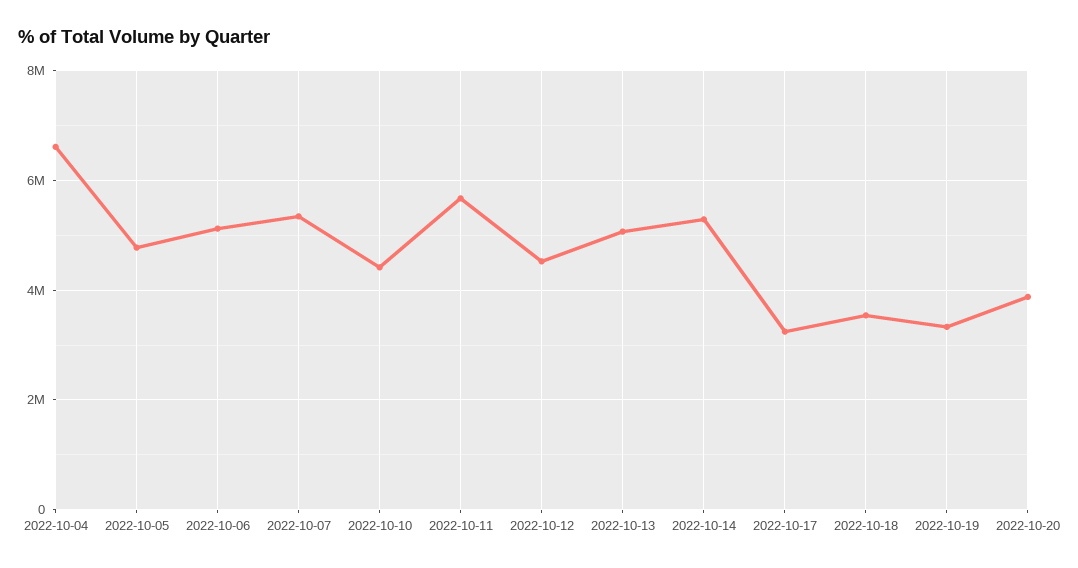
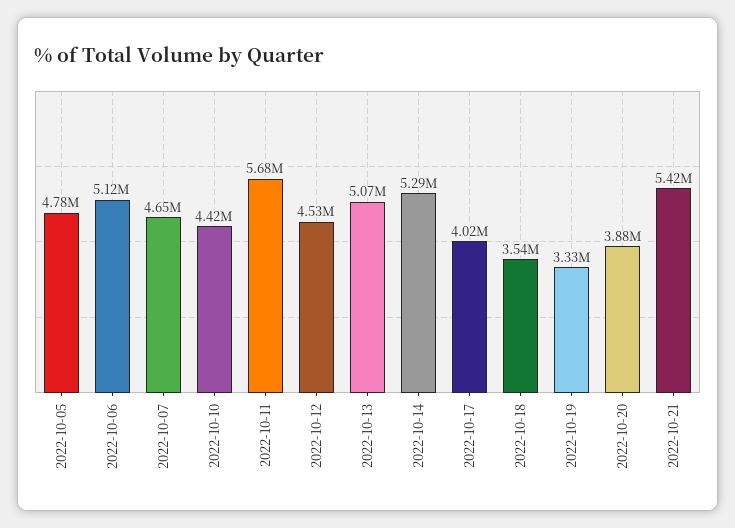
2022-10-04: 6600000 -> none
2022-10-07: 5400000 -> 4650000
2022-10-17: 3200000 -> 4020000
2022-10-21: none -> 5420000

